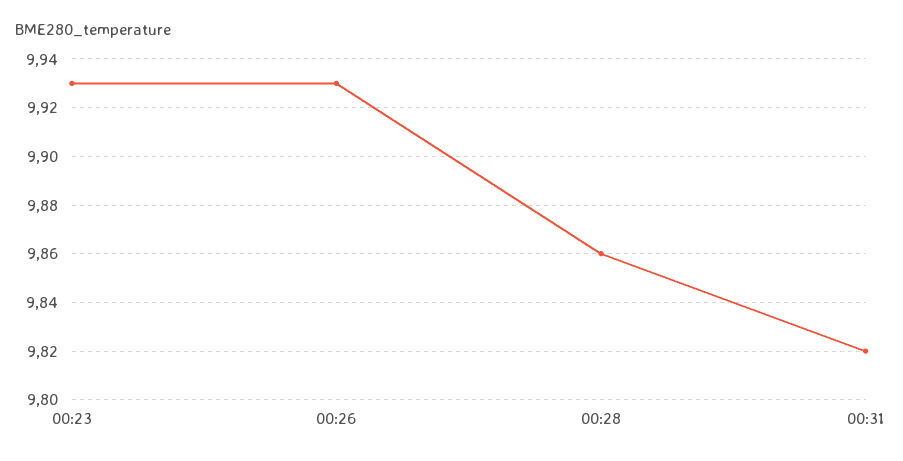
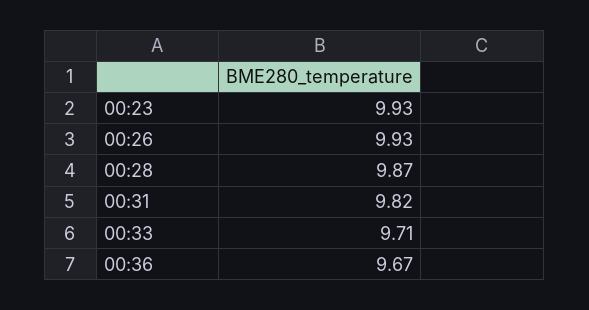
00:28: 9.86 -> 9.87
00:33: none -> 9.71
00:36: none -> 9.67

